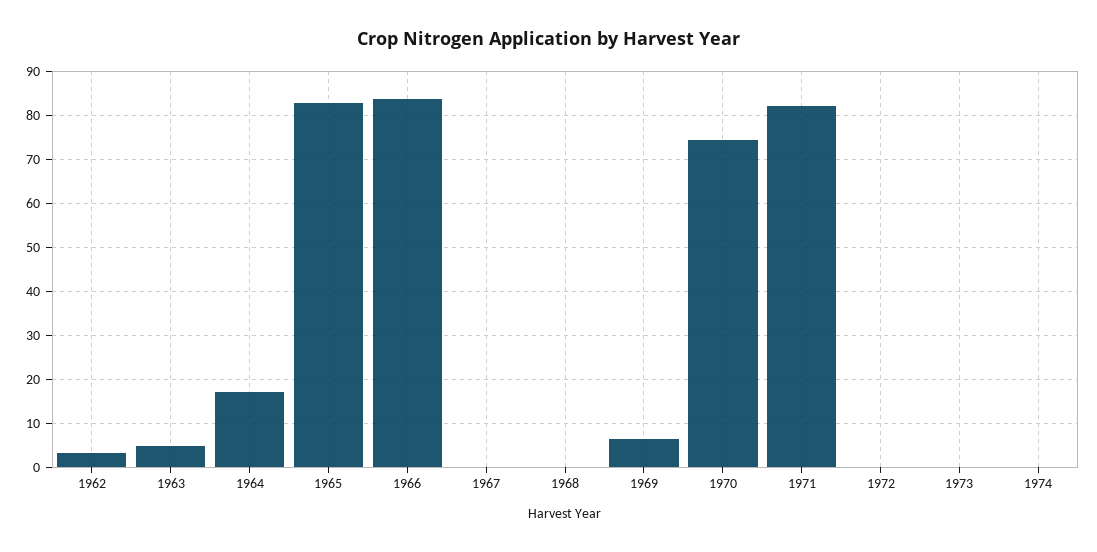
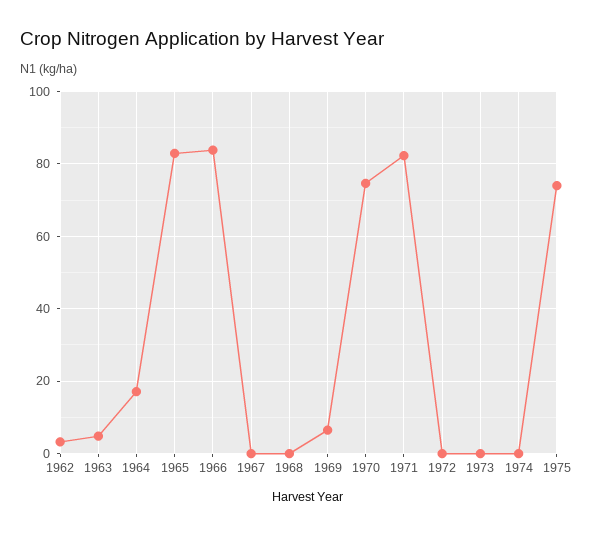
1975: none -> 74

